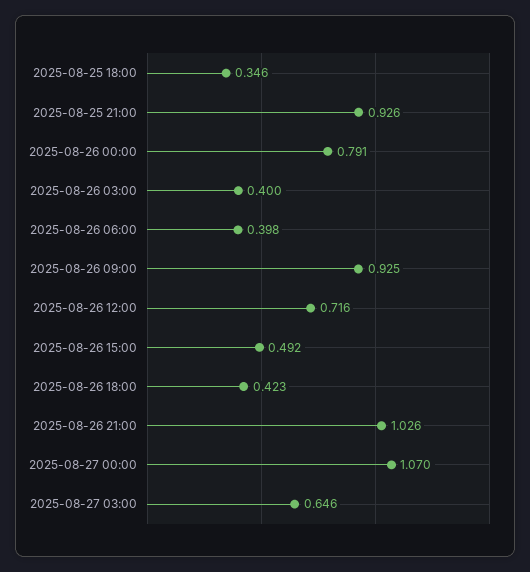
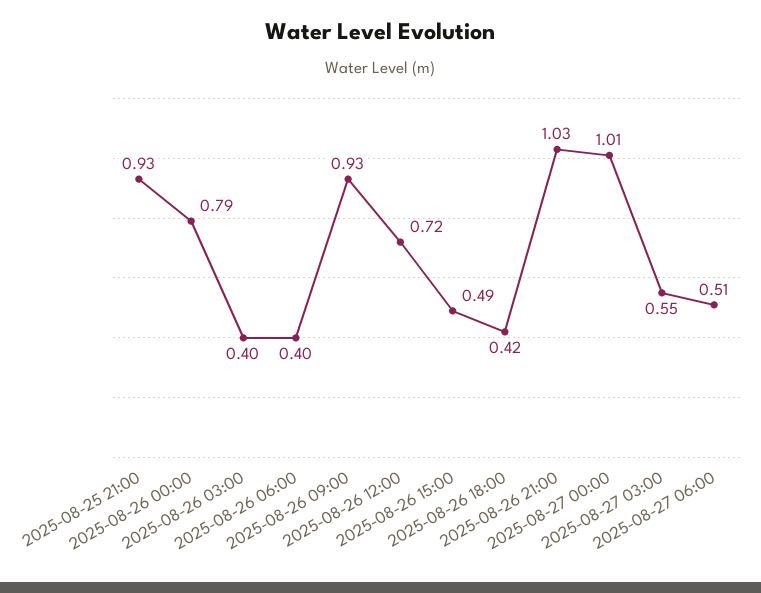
2025-08-25 18:00: 0.346 -> none
2025-08-27 00:00: 1.07 -> 1.01
2025-08-27 03:00: 0.646 -> 0.55
2025-08-27 06:00: none -> 0.51

